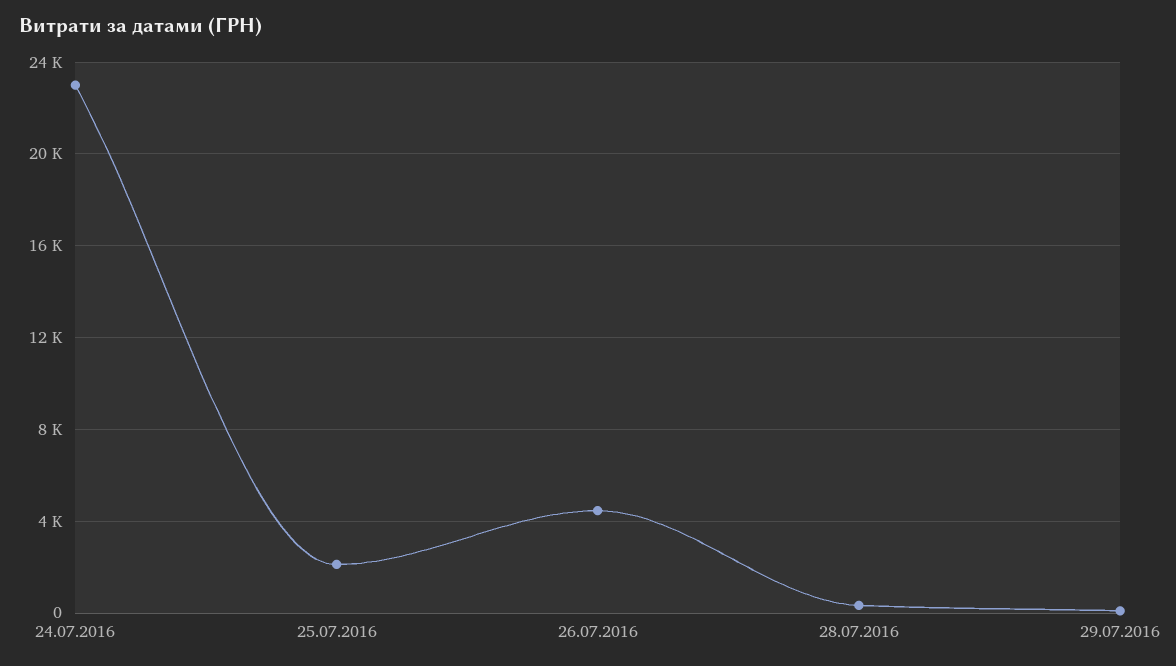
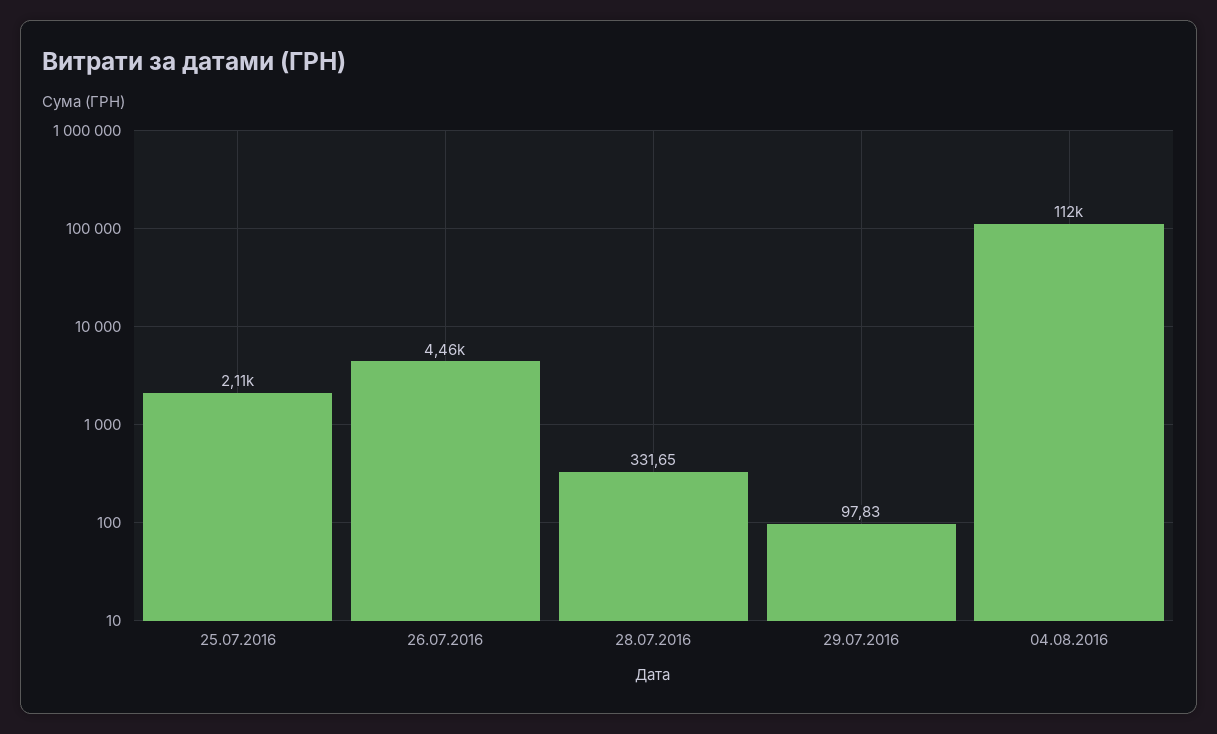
24.07.2016: 23000 -> none
04.08.2016: none -> 112000

